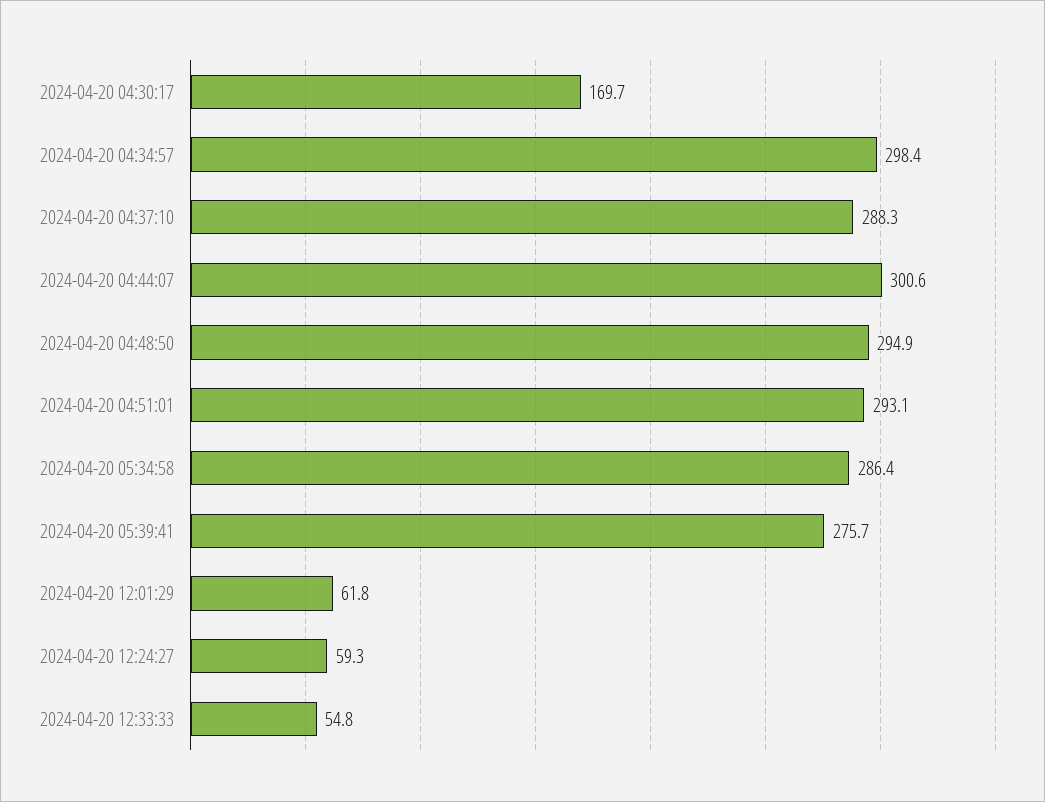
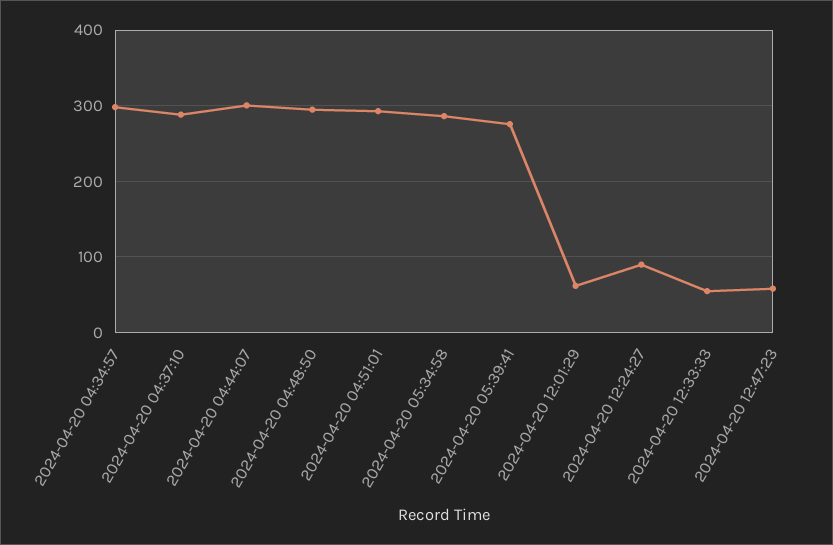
2024-04-20 04:30:17: 169.7 -> none
2024-04-20 12:24:27: 59.3 -> 90
2024-04-20 12:47:23: none -> 60

